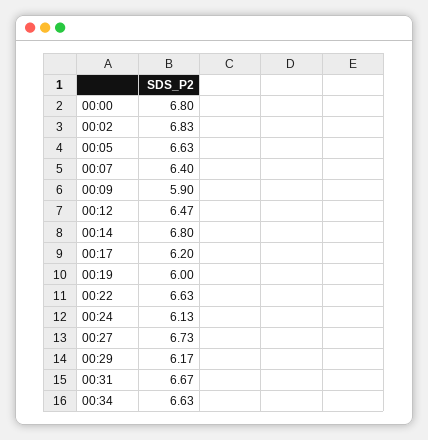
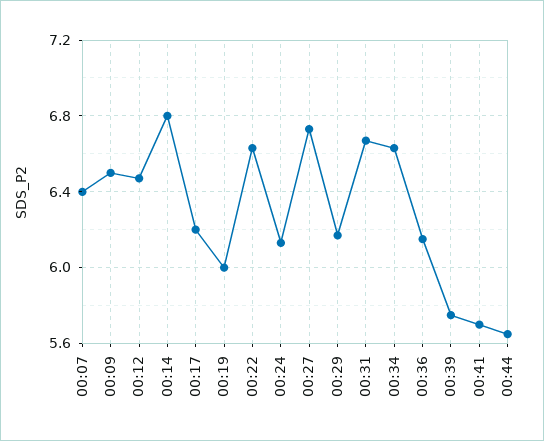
00:00: 6.8 -> none
00:02: 6.83 -> none
00:05: 6.63 -> none
00:09: 5.9 -> 6.5
00:36: none -> 6.15
00:39: none -> 5.75
00:41: none -> 5.7
00:44: none -> 5.65

